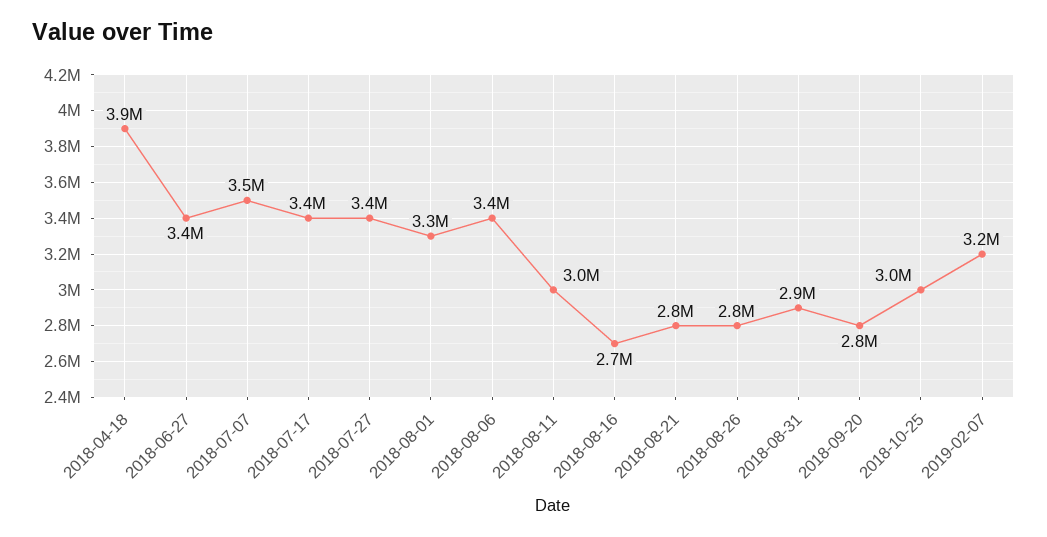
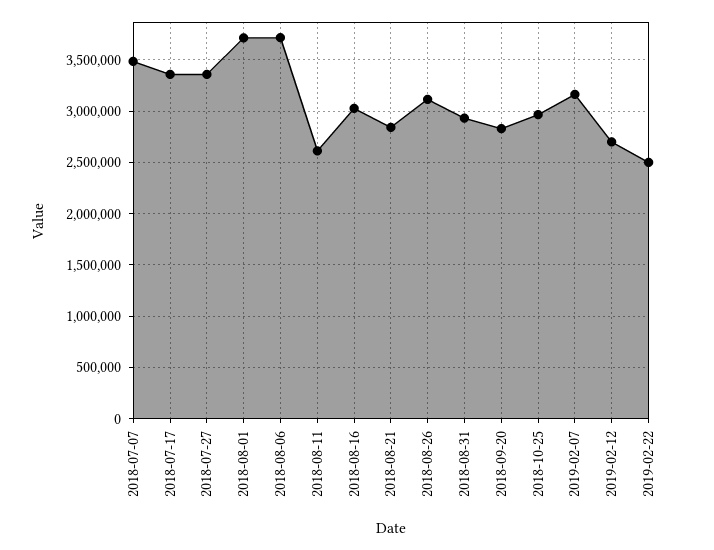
2018-04-18: 3900000 -> none
2018-06-27: 3400000 -> none
2018-08-01: 3300000 -> 3700000
2018-08-06: 3400000 -> 3700000
2018-08-11: 3000000 -> 2600000
2018-08-16: 2700000 -> 3000000
2018-08-26: 2800000 -> 3100000
2019-02-12: none -> 2700000
2019-02-22: none -> 2500000

